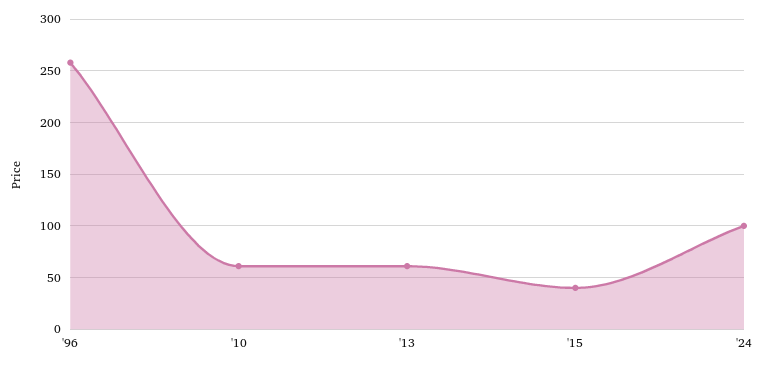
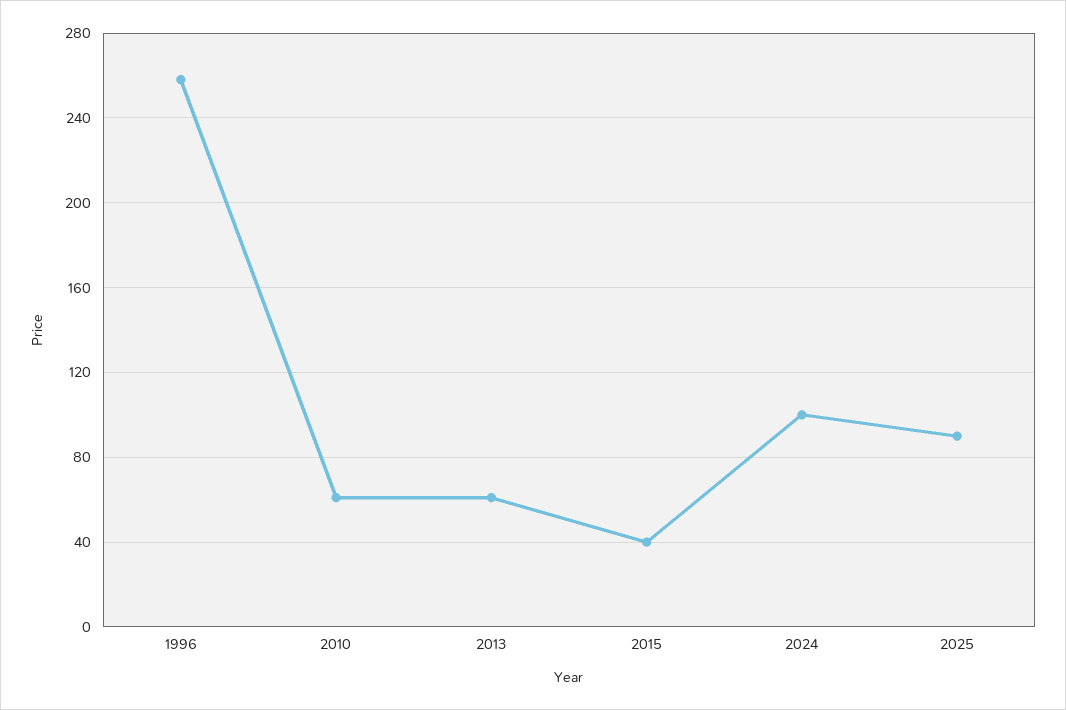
2025: none -> 90

